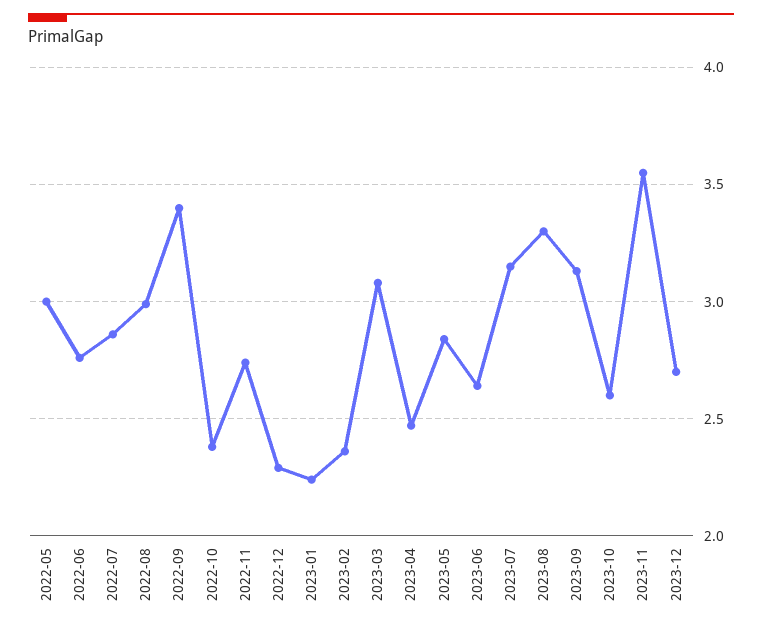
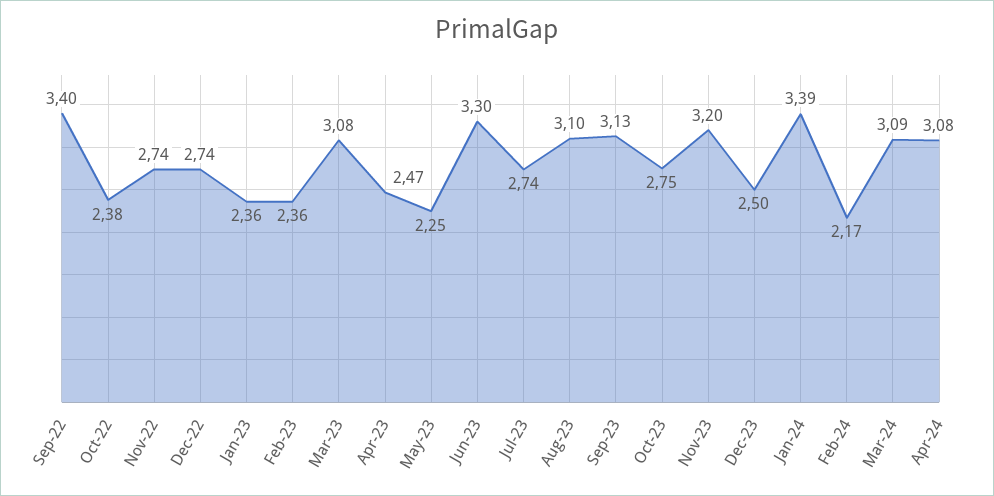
2022-05: 3 -> none
2022-06: 2.75 -> none
2022-07: 2.85 -> none
2022-08: 3 -> none
2022-12: 2.3 -> 2.74
2023-01: 2.25 -> 2.36
2023-05: 2.85 -> 2.25
2023-06: 2.65 -> 3.3
2023-07: 3.15 -> 2.74
2023-08: 3.3 -> 3.1
2023-10: 2.6 -> 2.75
2023-11: 3.55 -> 3.2
2023-12: 2.7 -> 2.5
Jan-24: none -> 3.39
Feb-24: none -> 2.17
Mar-24: none -> 3.09
Apr-24: none -> 3.08

